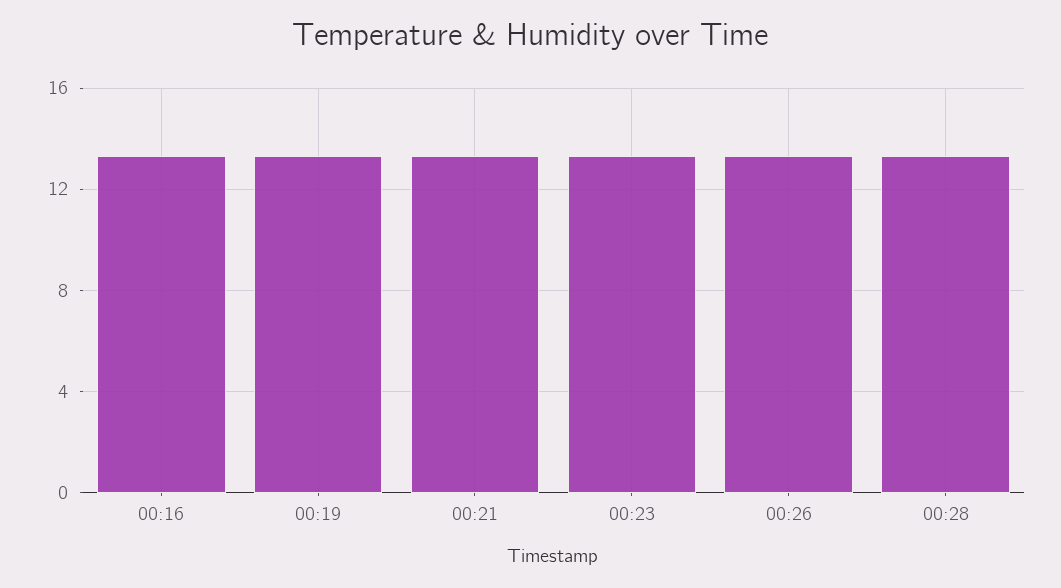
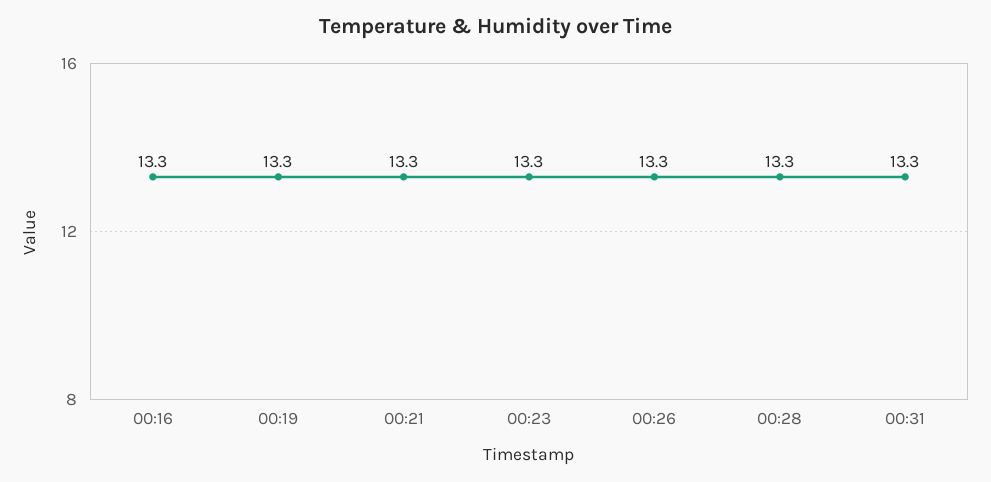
00:31: none -> 13.3

